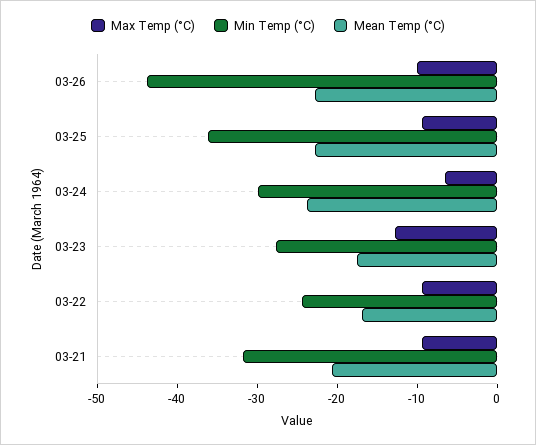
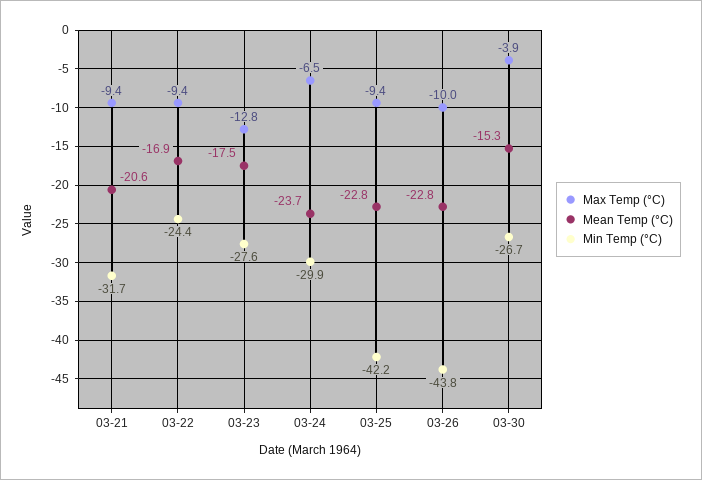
Min Temp (°C), 03-25: -36 -> -42.2
Max Temp (°C), 03-30: none -> -3.9
Mean Temp (°C), 03-30: none -> -15.3
Min Temp (°C), 03-30: none -> -26.7

